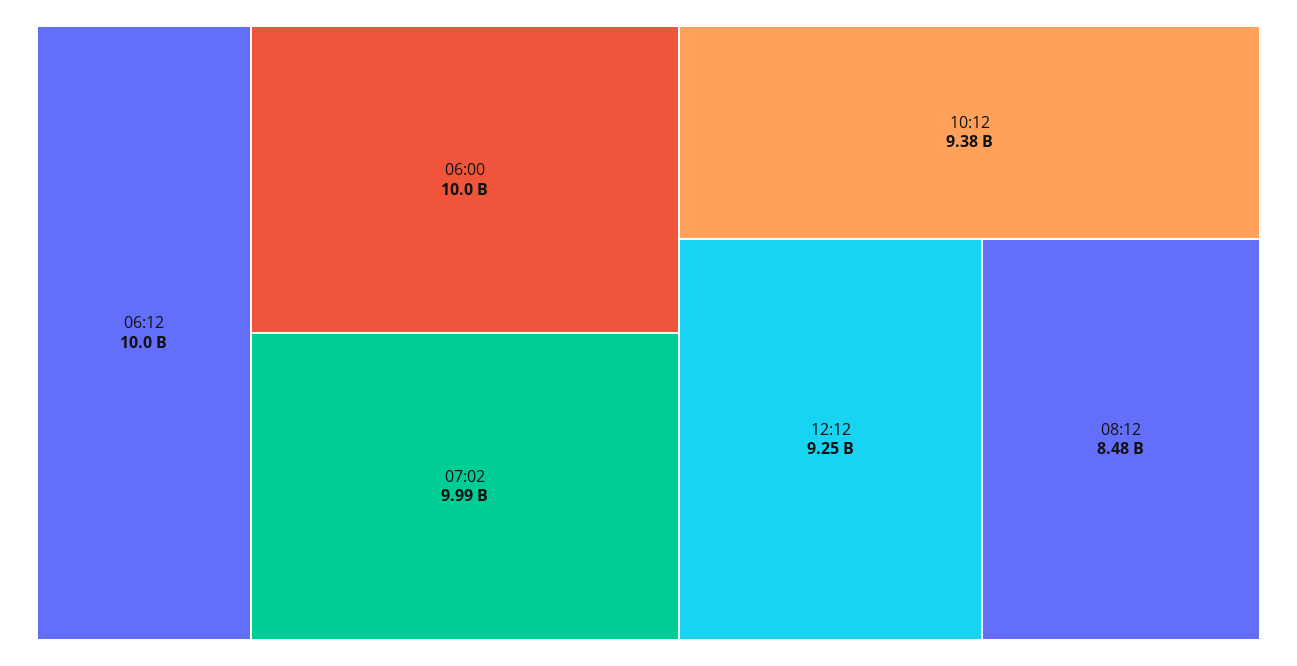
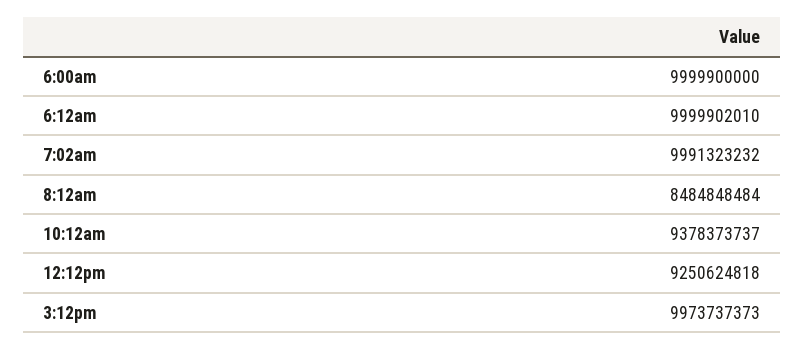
3:12pm: none -> 9973737373

